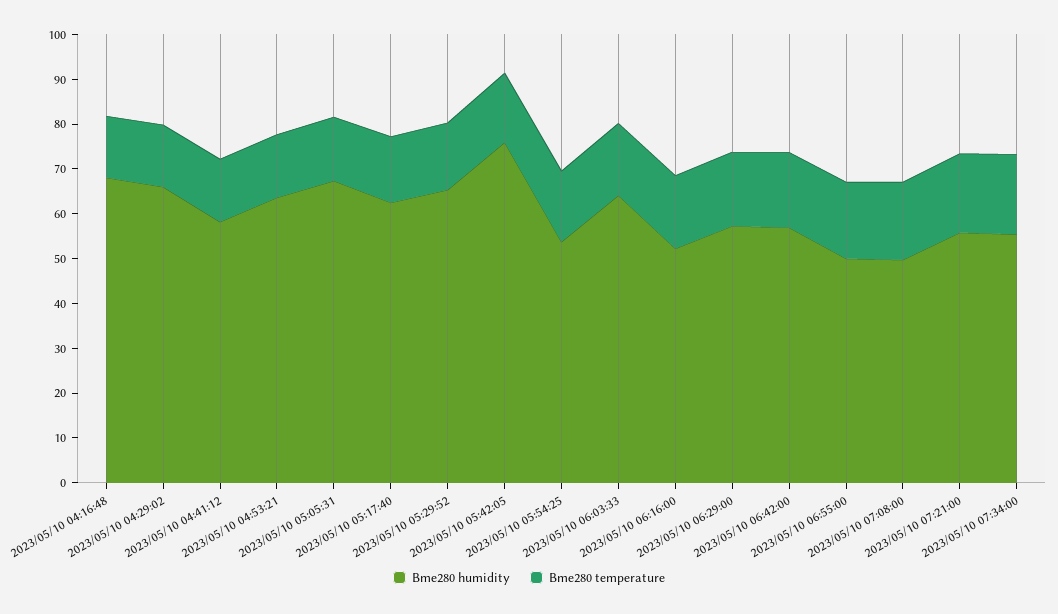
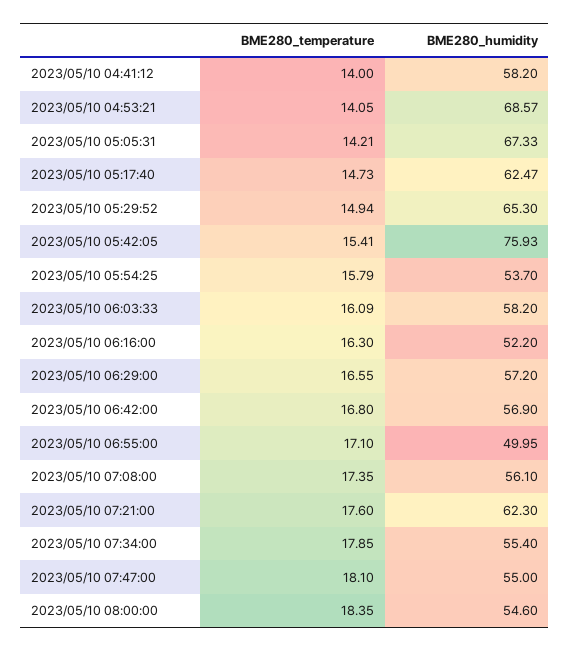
Bme280 humidity, 2023/05/10 04:16:48: 68 -> none
Bme280 temperature, 2023/05/10 04:16:48: 14 -> none
Bme280 humidity, 2023/05/10 04:29:02: 66 -> none
Bme280 temperature, 2023/05/10 04:29:02: 14 -> none
Bme280 humidity, 2023/05/10 04:53:21: 64 -> 68.57
Bme280 humidity, 2023/05/10 06:03:33: 64 -> 58.2
Bme280 humidity, 2023/05/10 07:08:00: 50 -> 56.1
Bme280 humidity, 2023/05/10 07:21:00: 56 -> 62.3
Bme280 temperature, 2023/05/10 07:47:00: none -> 18.1
Bme280 humidity, 2023/05/10 07:47:00: none -> 55
Bme280 temperature, 2023/05/10 08:00:00: none -> 18.35
Bme280 humidity, 2023/05/10 08:00:00: none -> 54.6

